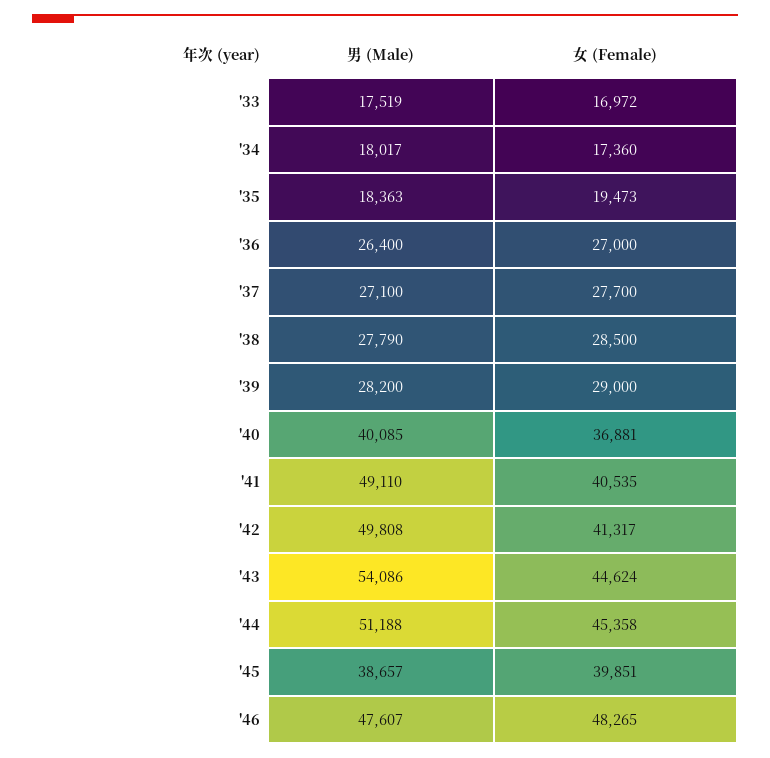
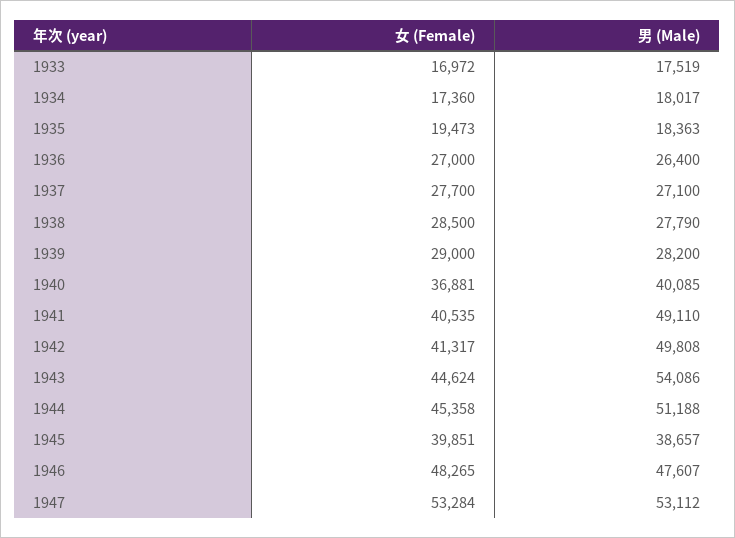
女 (Female), 1947: none -> 53284
男 (Male), 1947: none -> 53112

